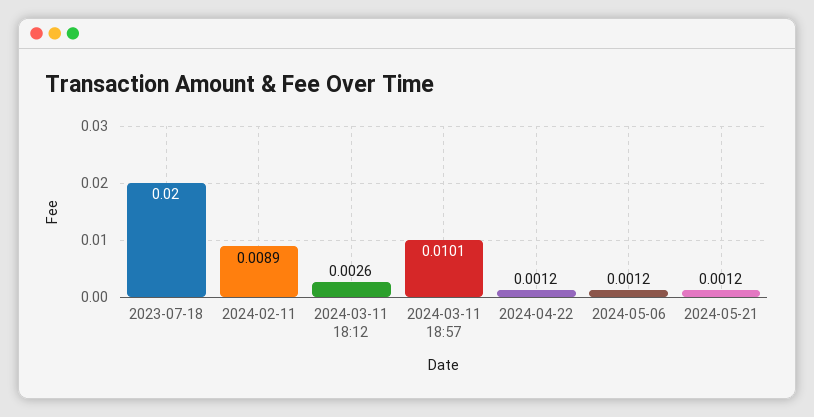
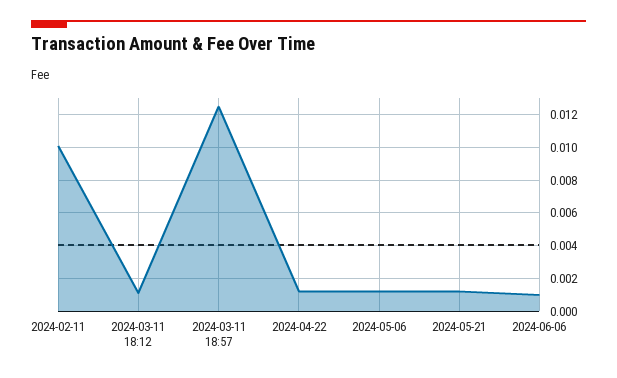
2023-07-18: 0.02 -> none
2024-02-11: 0.0089 -> 0.01
2024-03-11 18:12: 0.0026 -> 0.001
2024-03-11 18:57: 0.0101 -> 0.0125
2024-06-06: none -> 0.001

